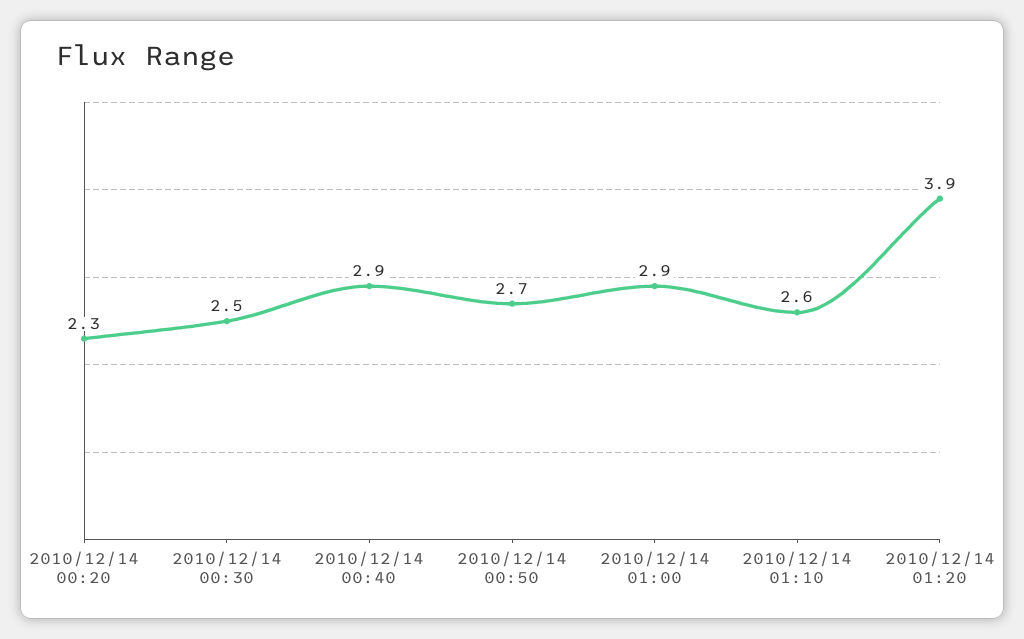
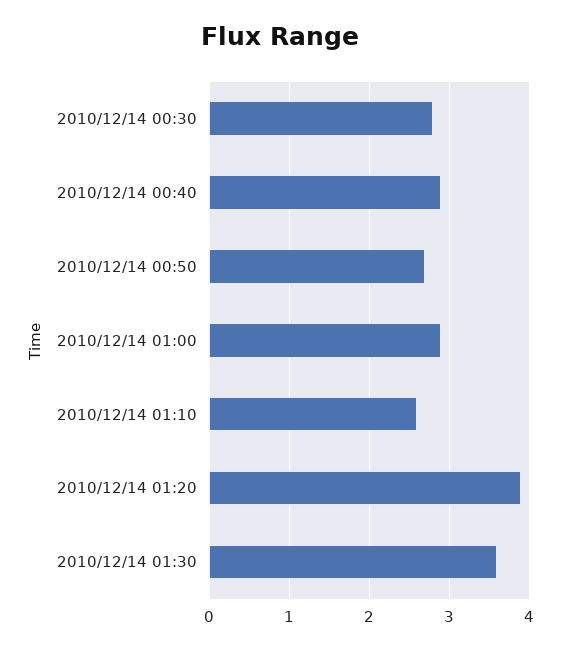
2010/12/14 00:20: 2.3 -> none
2010/12/14 00:30: 2.5 -> 2.8
2010/12/14 01:30: none -> 3.6

